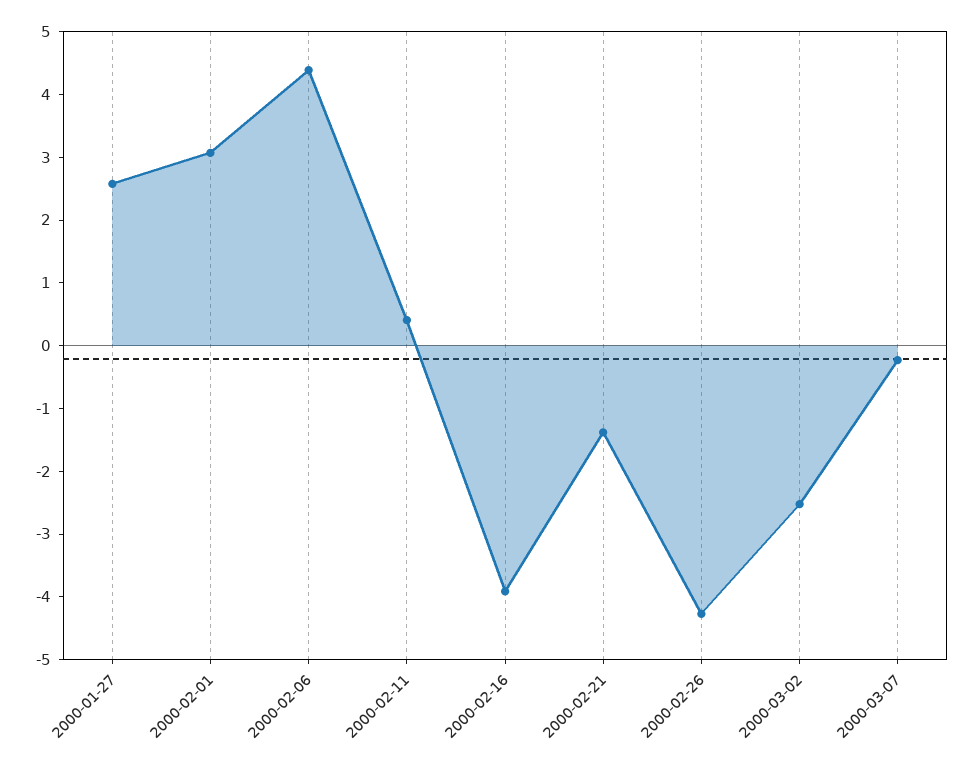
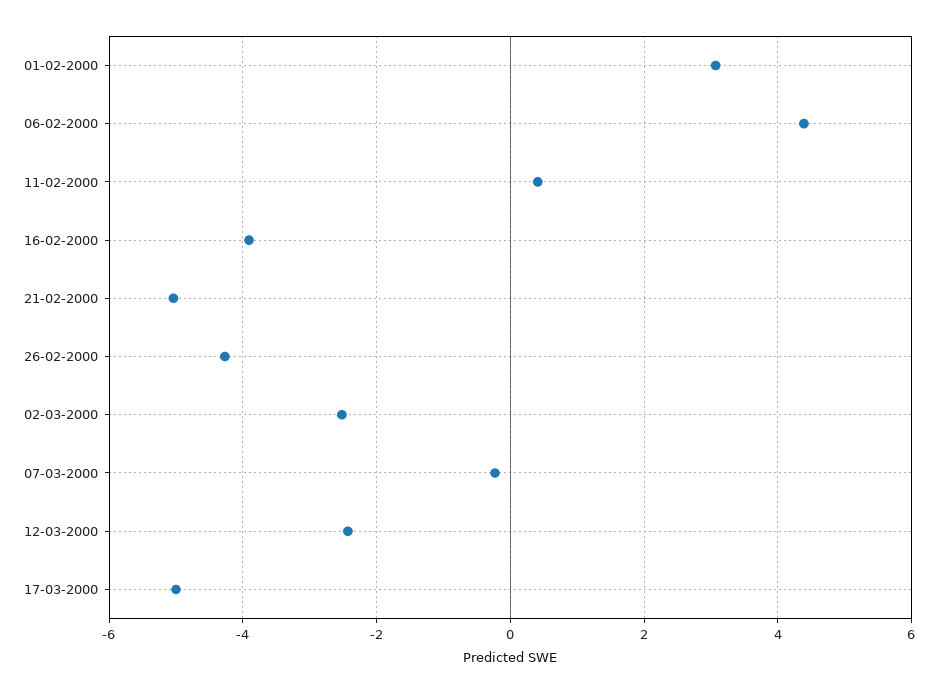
2000-01-27: 2.6 -> none
2000-02-21: -1.4 -> -5
12-03-2000: none -> -2.4
17-03-2000: none -> -5

